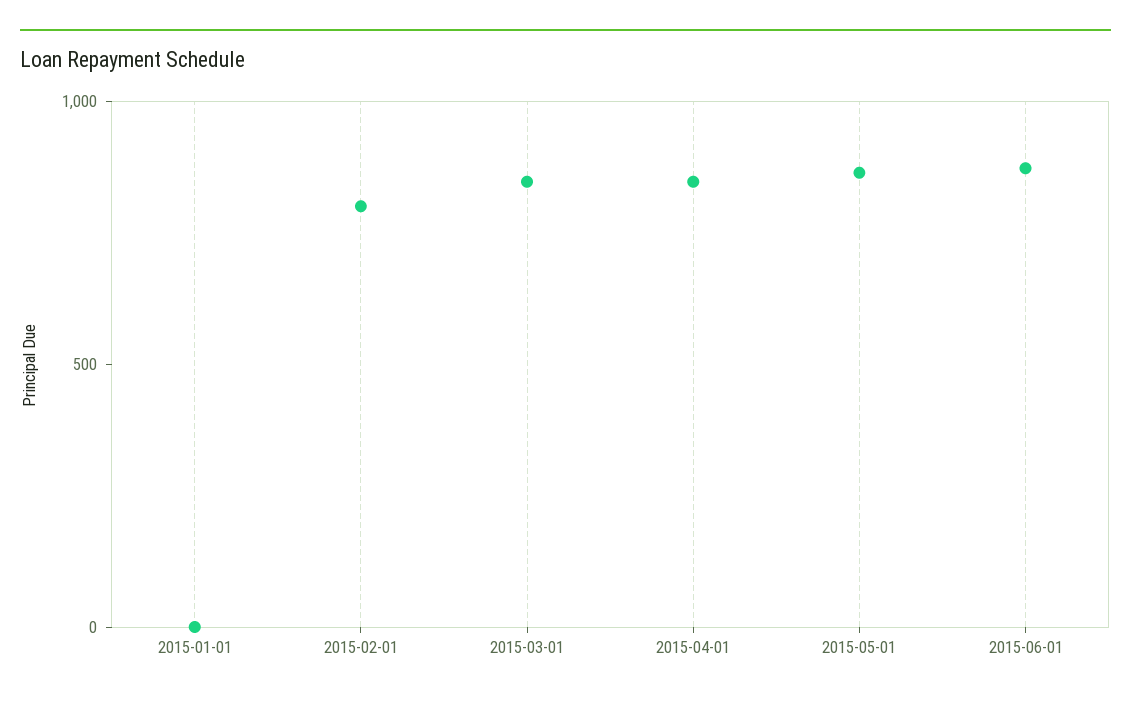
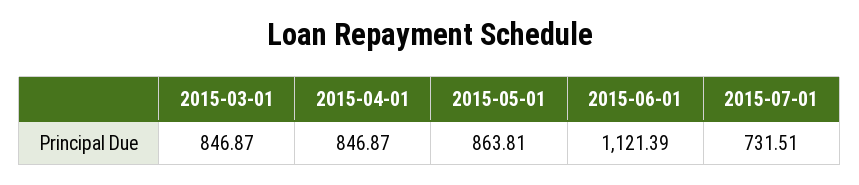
2015-01-01: 0 -> none
2015-02-01: 800 -> none
2015-06-01: 900 -> 1121.39
2015-07-01: none -> 731.51

